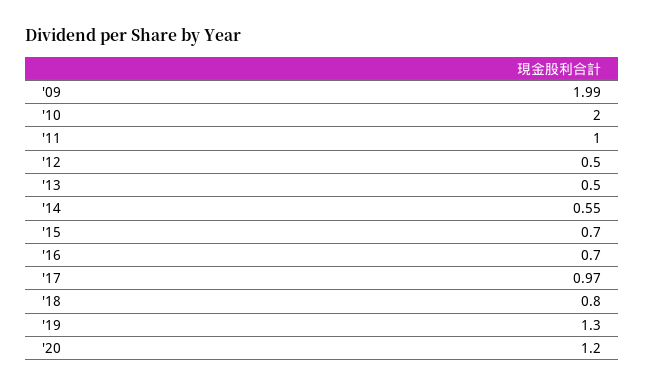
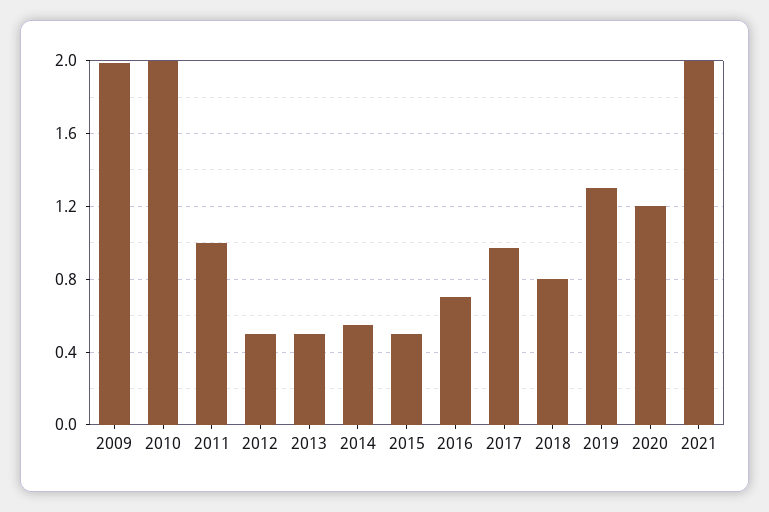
'15: 0.7 -> 0.5
2021: none -> 2

